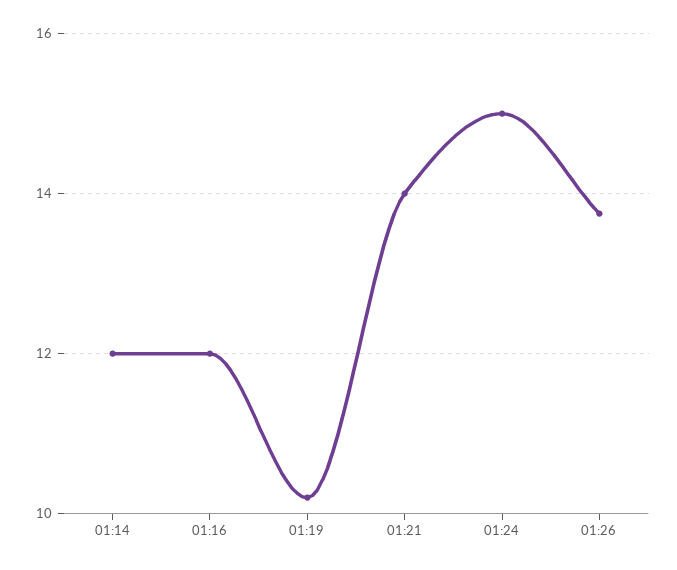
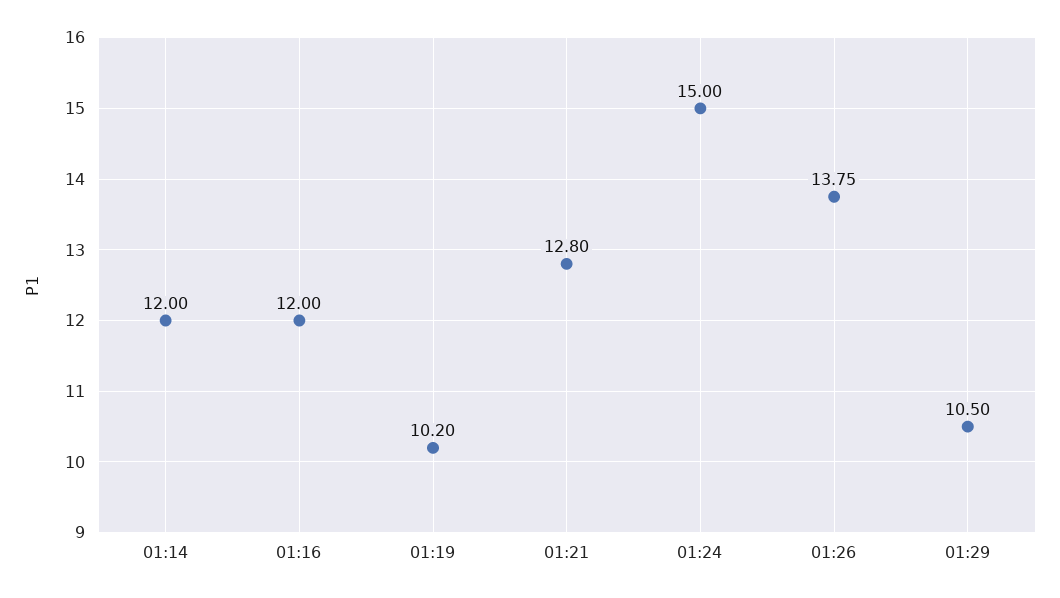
01:21: 14 -> 12.8
01:29: none -> 10.5

